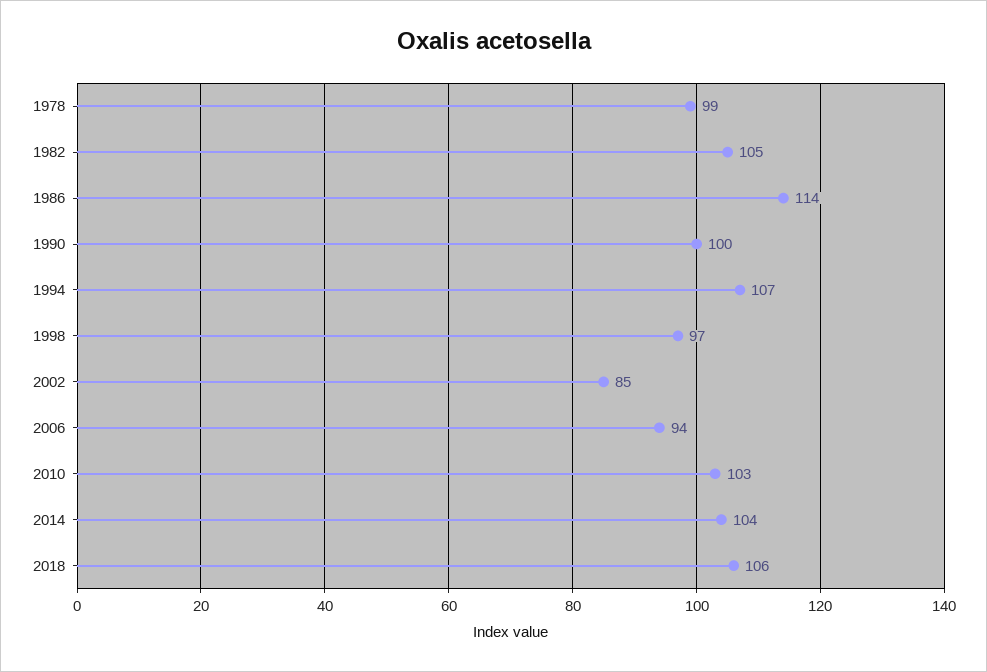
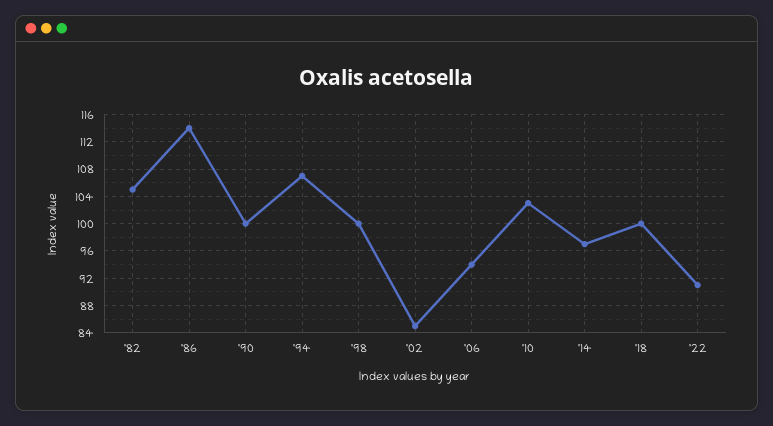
1978: 99 -> none
1998: 97 -> 100
2014: 104 -> 97
2018: 106 -> 100
'22: none -> 91

